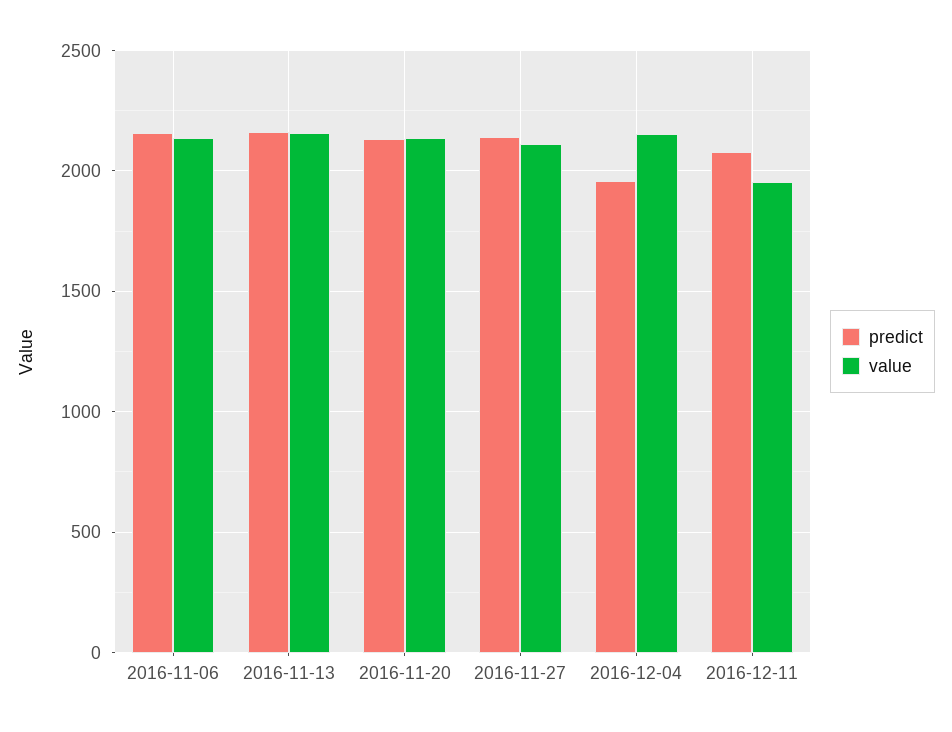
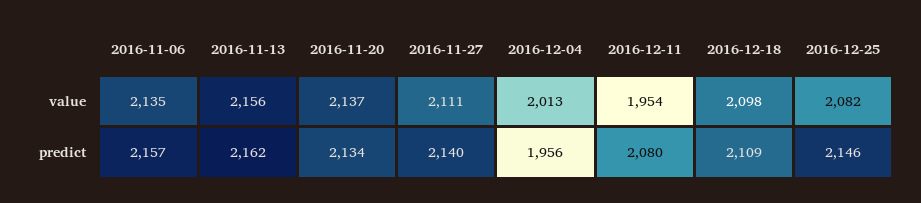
value, 2016-12-04: 2150 -> 2013
value, 2016-12-18: none -> 2098
value, 2016-12-25: none -> 2082
predict, 2016-12-18: none -> 2109
predict, 2016-12-25: none -> 2146

